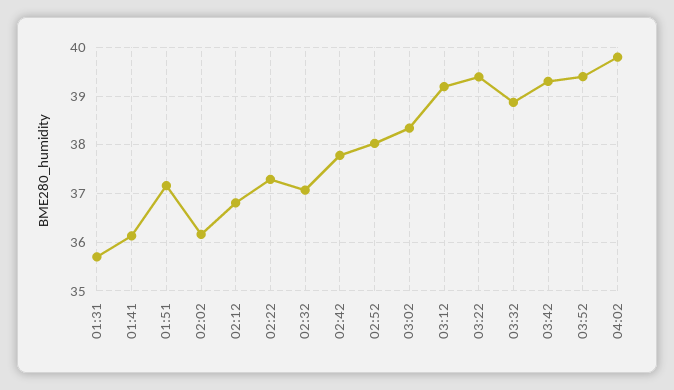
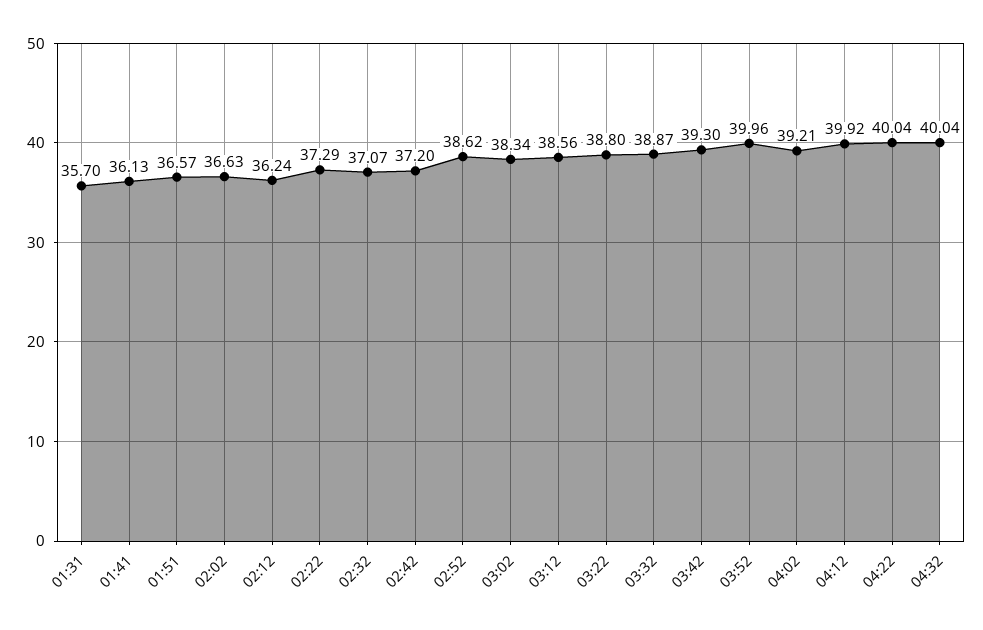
01:51: 37.2 -> 36.57
02:02: 36.2 -> 36.63
02:12: 36.8 -> 36.24
02:42: 37.8 -> 37.2
02:52: 38 -> 38.62
03:12: 39.2 -> 38.56
03:22: 39.4 -> 38.8
03:52: 39.4 -> 39.96
04:02: 39.8 -> 39.21
04:12: none -> 39.92
04:22: none -> 40.04
04:32: none -> 40.04

